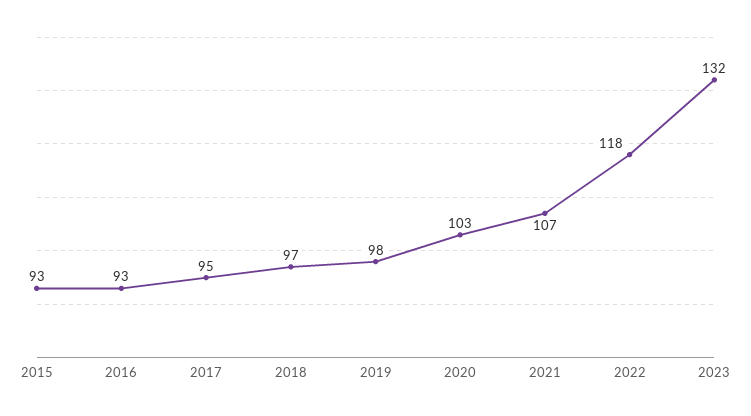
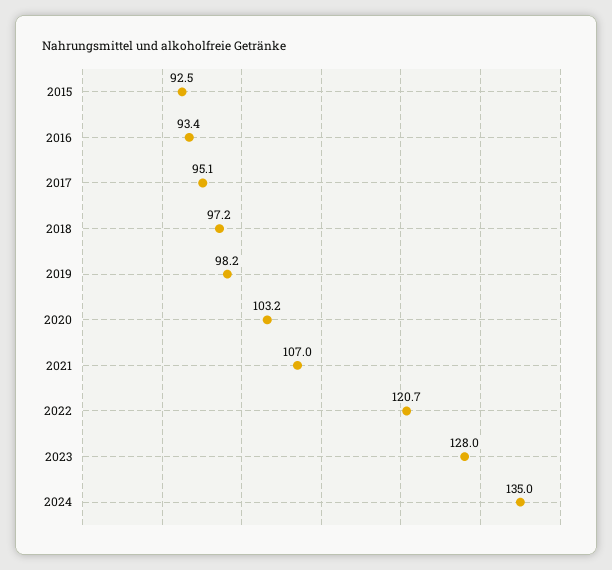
2022: 118 -> 120.7
2023: 132 -> 128
2024: none -> 135

